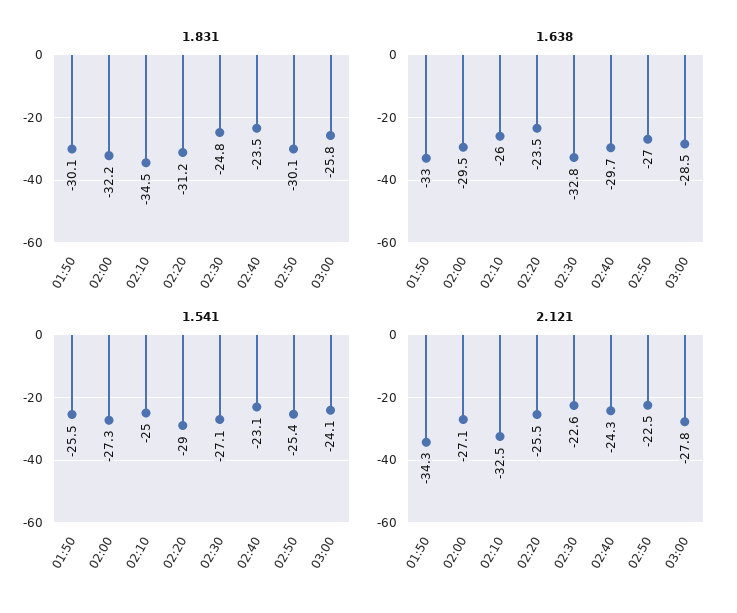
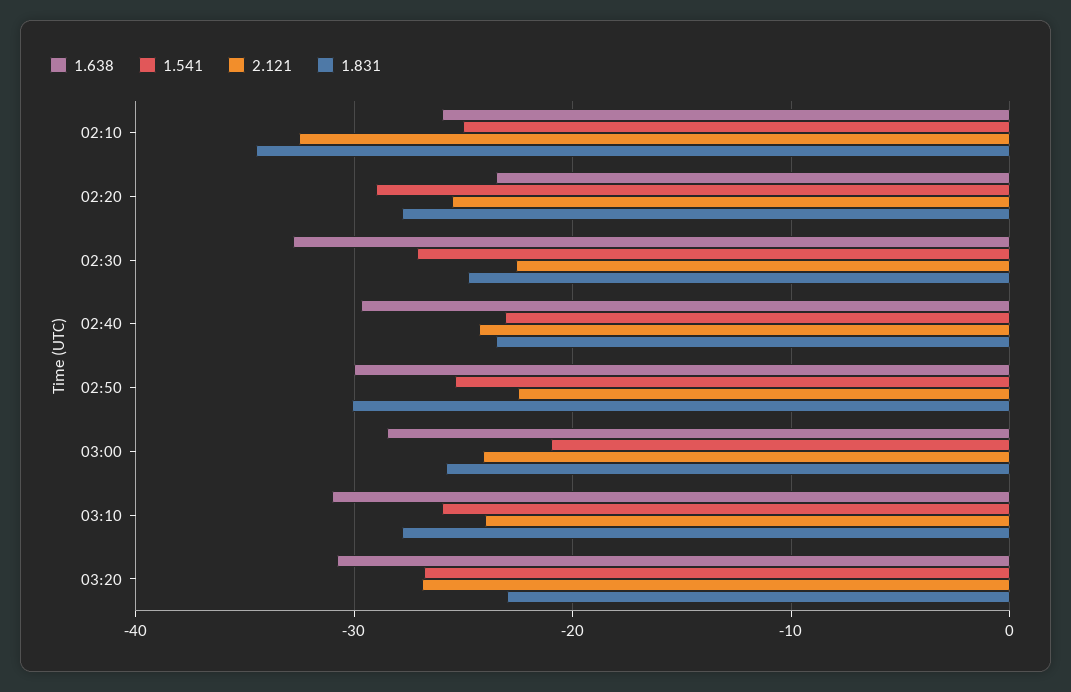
1.831, 01:50: -30.1 -> none
1.831, 02:00: -32.2 -> none
1.831, 02:20: -31.2 -> -28
1.638, 01:50: -33 -> none
1.638, 02:00: -29.5 -> none
1.638, 02:50: -27 -> -30
1.541, 01:50: -25.5 -> none
1.541, 02:00: -27.3 -> none
1.541, 03:00: -24.1 -> -21
2.121, 01:50: -34.3 -> none
2.121, 02:00: -27.1 -> none
2.121, 03:00: -27.8 -> -24
1.638, 03:10: none -> -31
1.541, 03:10: none -> -26
2.121, 03:10: none -> -24
1.831, 03:10: none -> -28
1.638, 03:20: none -> -31
1.541, 03:20: none -> -27
2.121, 03:20: none -> -27
1.831, 03:20: none -> -23

